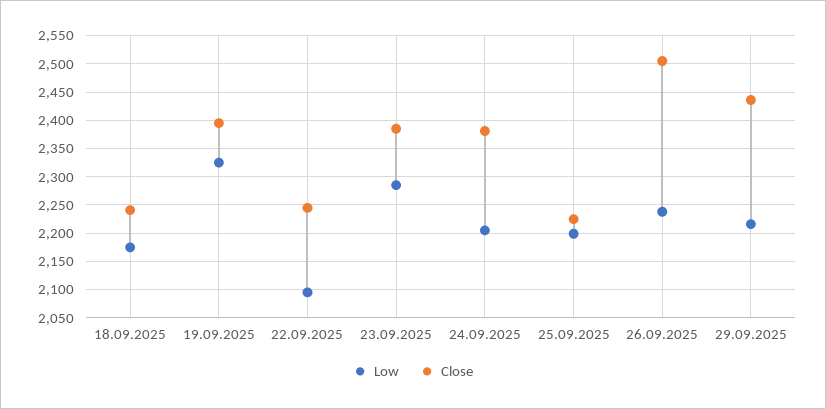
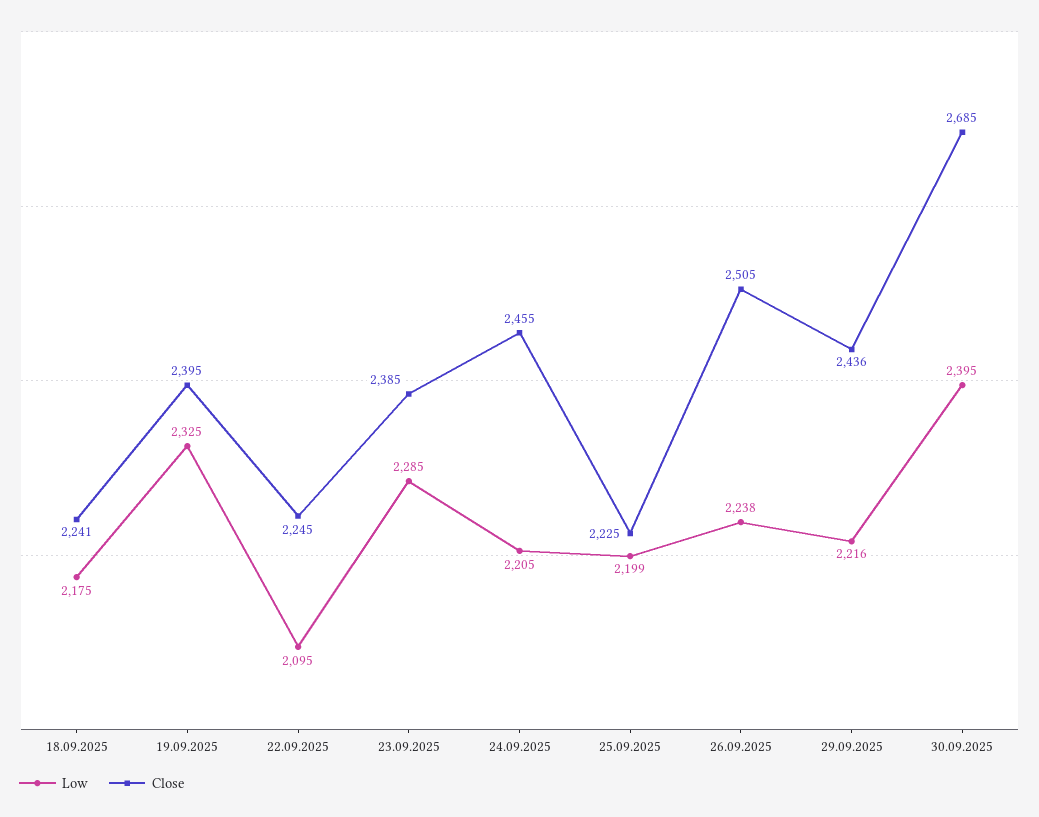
Close, 24.09.2025: 2375 -> 2455
Low, 30.09.2025: none -> 2395
Close, 30.09.2025: none -> 2685

